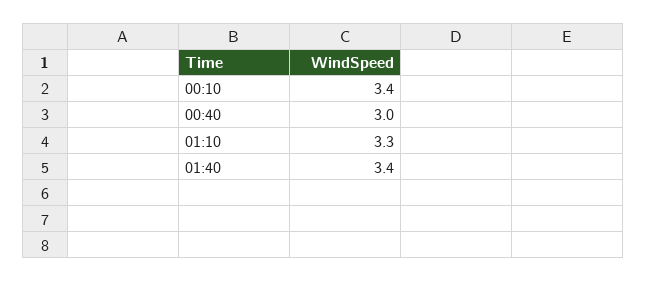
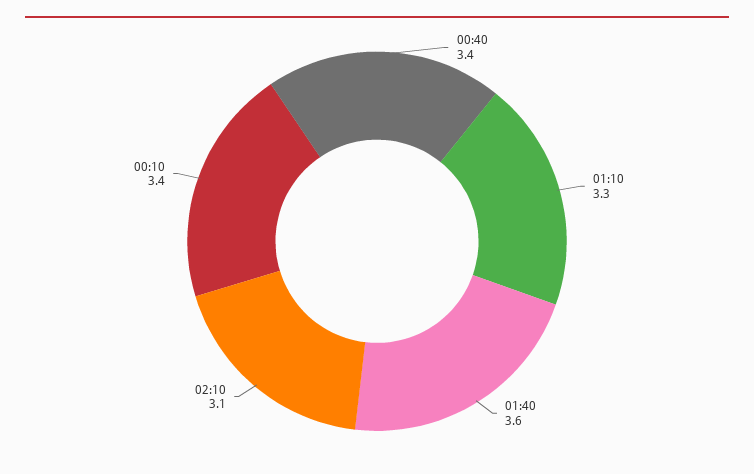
00:40: 3 -> 3.4
01:40: 3.4 -> 3.6
02:10: none -> 3.1

